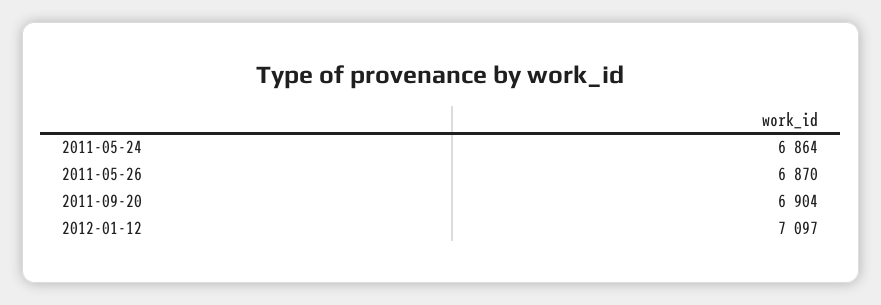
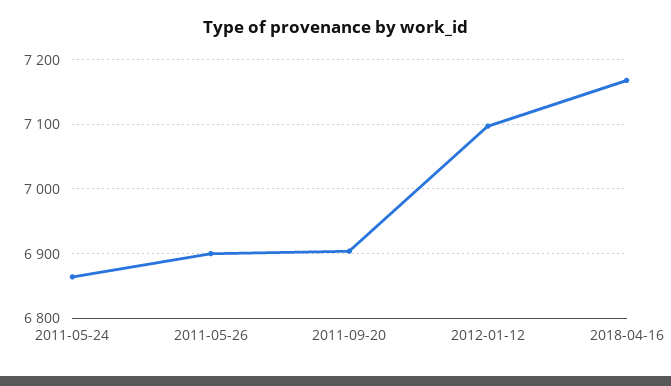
2011-05-26: 6870 -> 6900
2018-04-16: none -> 7170

